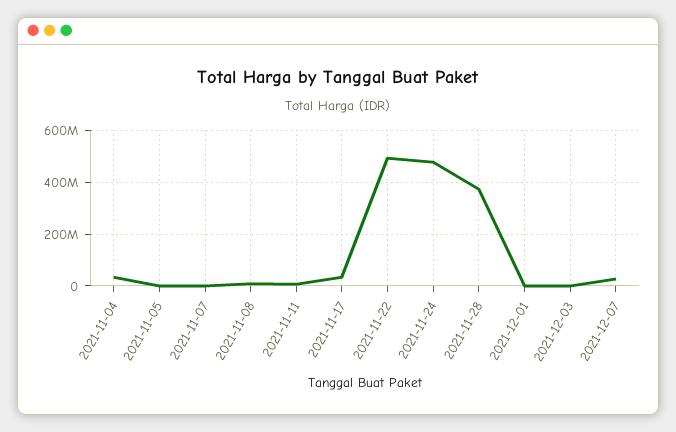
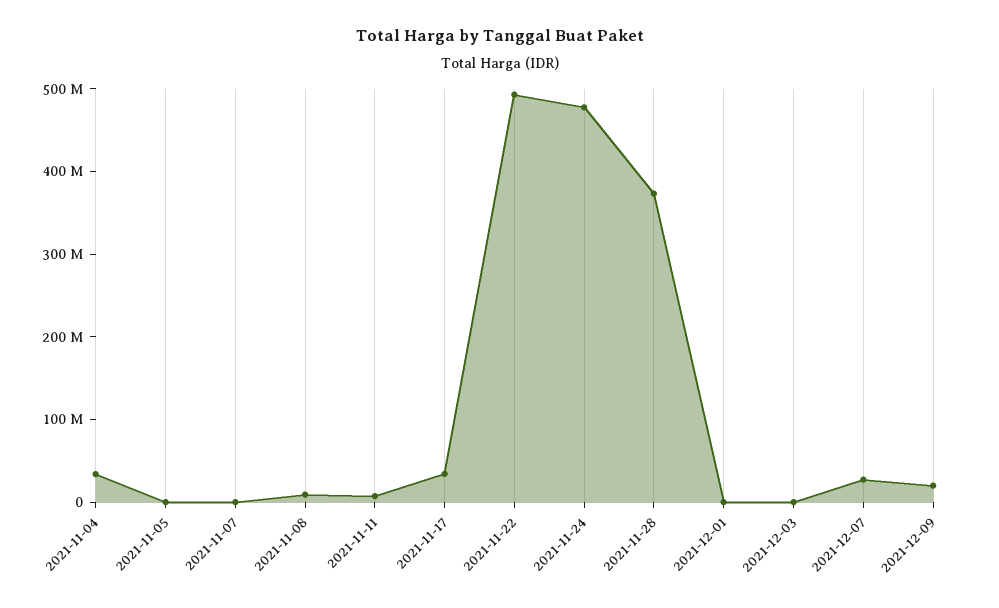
2021-12-09: none -> 20000000

